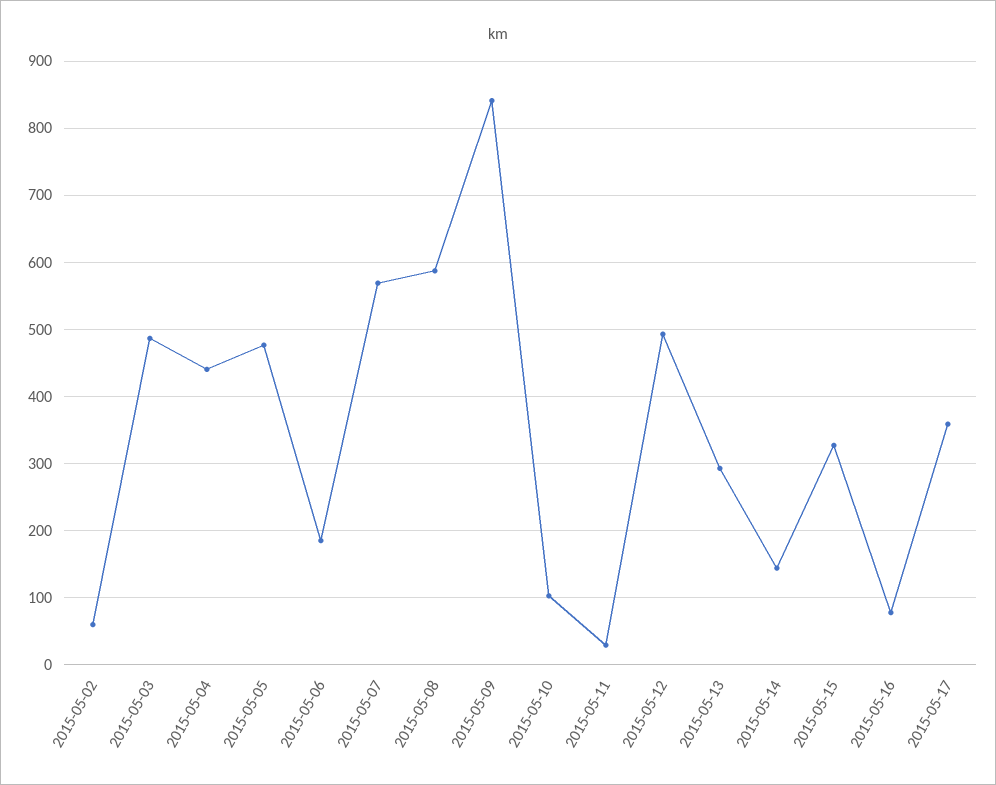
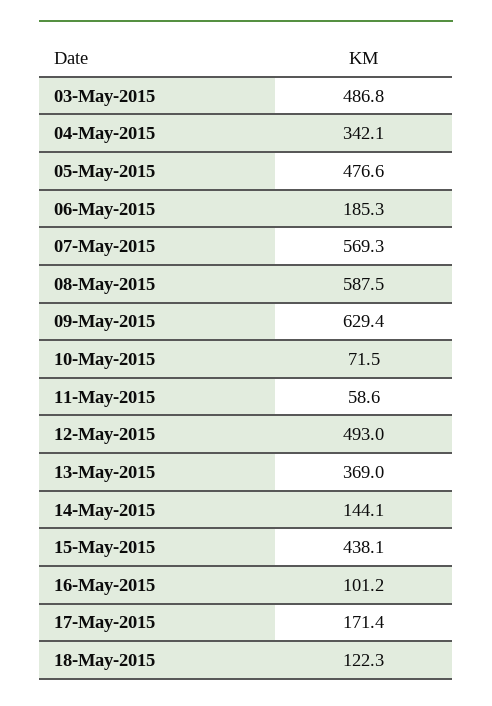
2015-05-02: 60 -> none
2015-05-04: 440 -> 342.1
2015-05-09: 840 -> 629.4
2015-05-10: 100 -> 71.5
2015-05-11: 30 -> 58.6
2015-05-13: 290 -> 369
2015-05-15: 330 -> 438.1
2015-05-16: 80 -> 101.2
2015-05-17: 360 -> 171.4
18-May-2015: none -> 122.3

